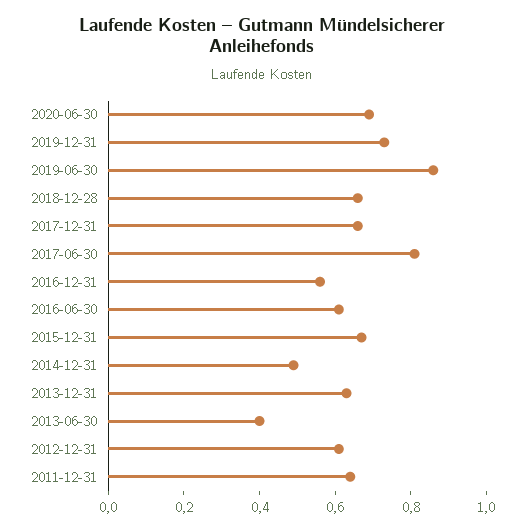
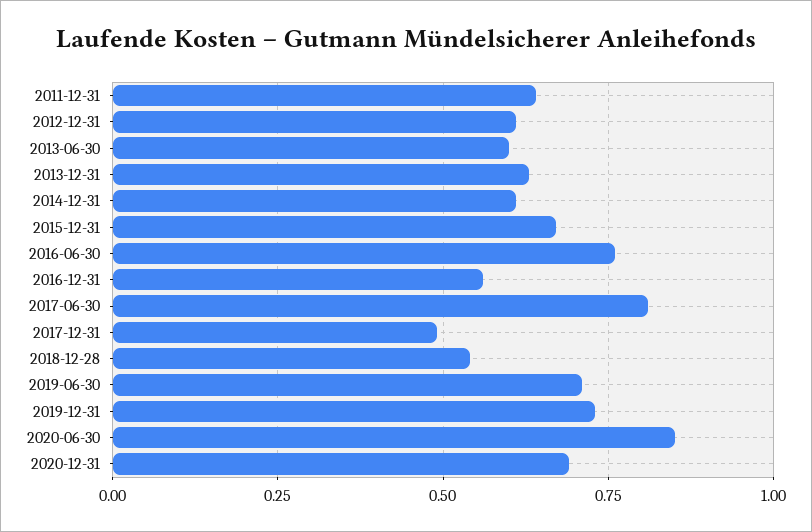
2020-06-30: 0.7 -> 0.85
2019-06-30: 0.85 -> 0.7
2018-12-28: 0.65 -> 0.55
2017-12-31: 0.65 -> 0.5
2016-06-30: 0.6 -> 0.75
2014-12-31: 0.5 -> 0.6
2013-06-30: 0.4 -> 0.6
2020-12-31: none -> 0.7

